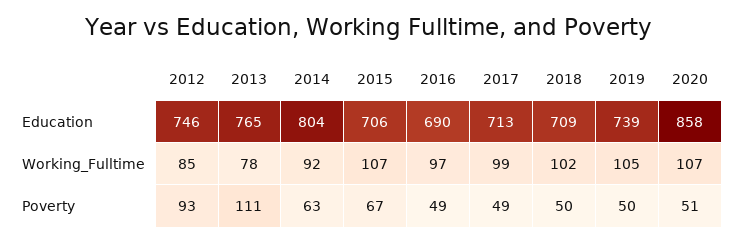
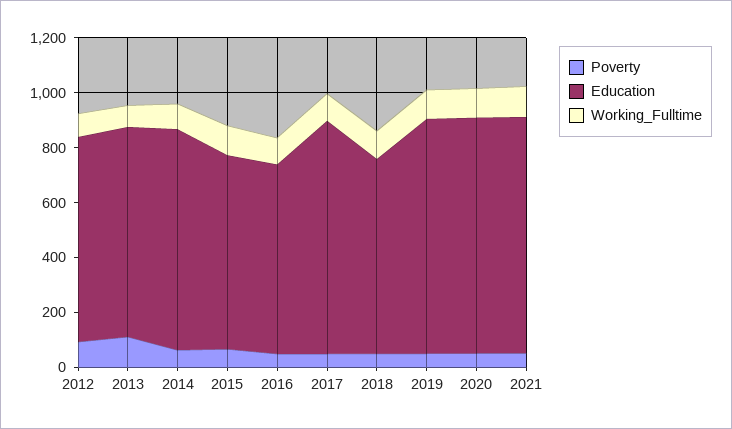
Education, 2017: 713 -> 850
Education, 2019: 739 -> 850
Poverty, 2021: none -> 50
Education, 2021: none -> 850
Working_Fulltime, 2021: none -> 100

